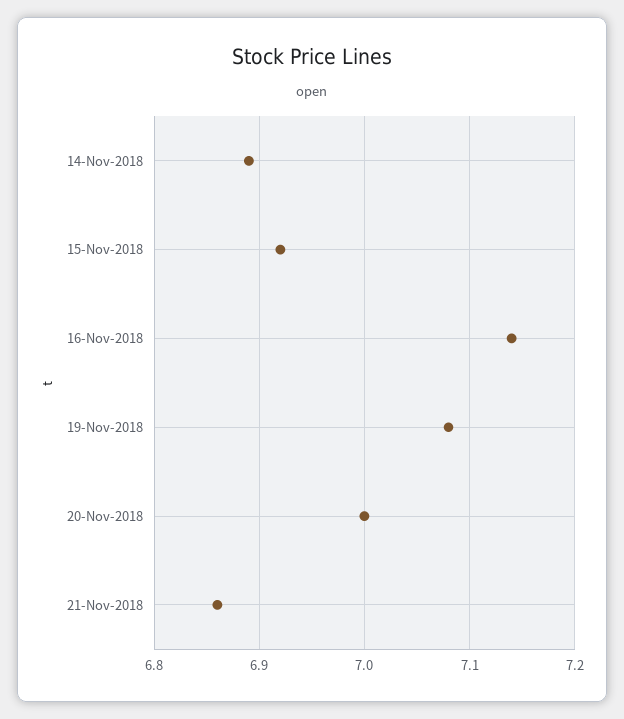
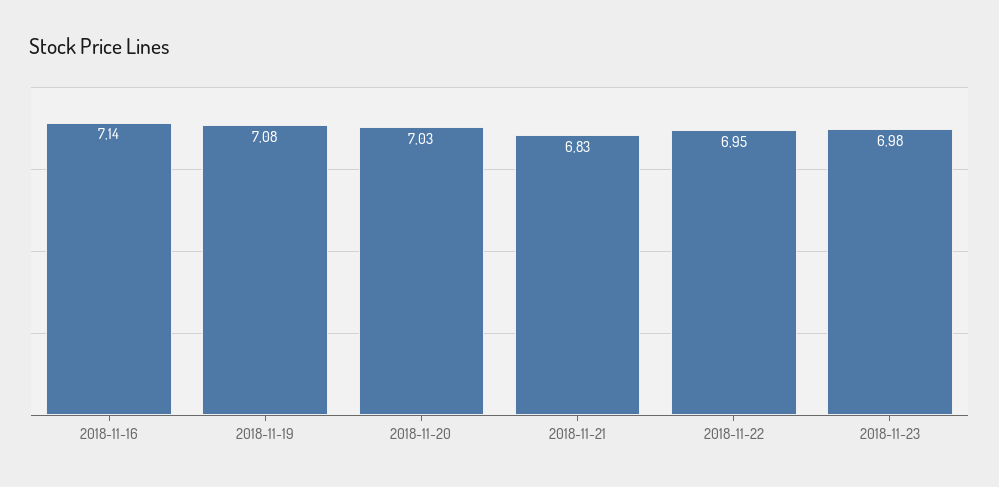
14-Nov-2018: 6.89 -> none
15-Nov-2018: 6.92 -> none
20-Nov-2018: 7 -> 7.03
21-Nov-2018: 6.86 -> 6.83
2018-11-22: none -> 6.95
2018-11-23: none -> 6.98

